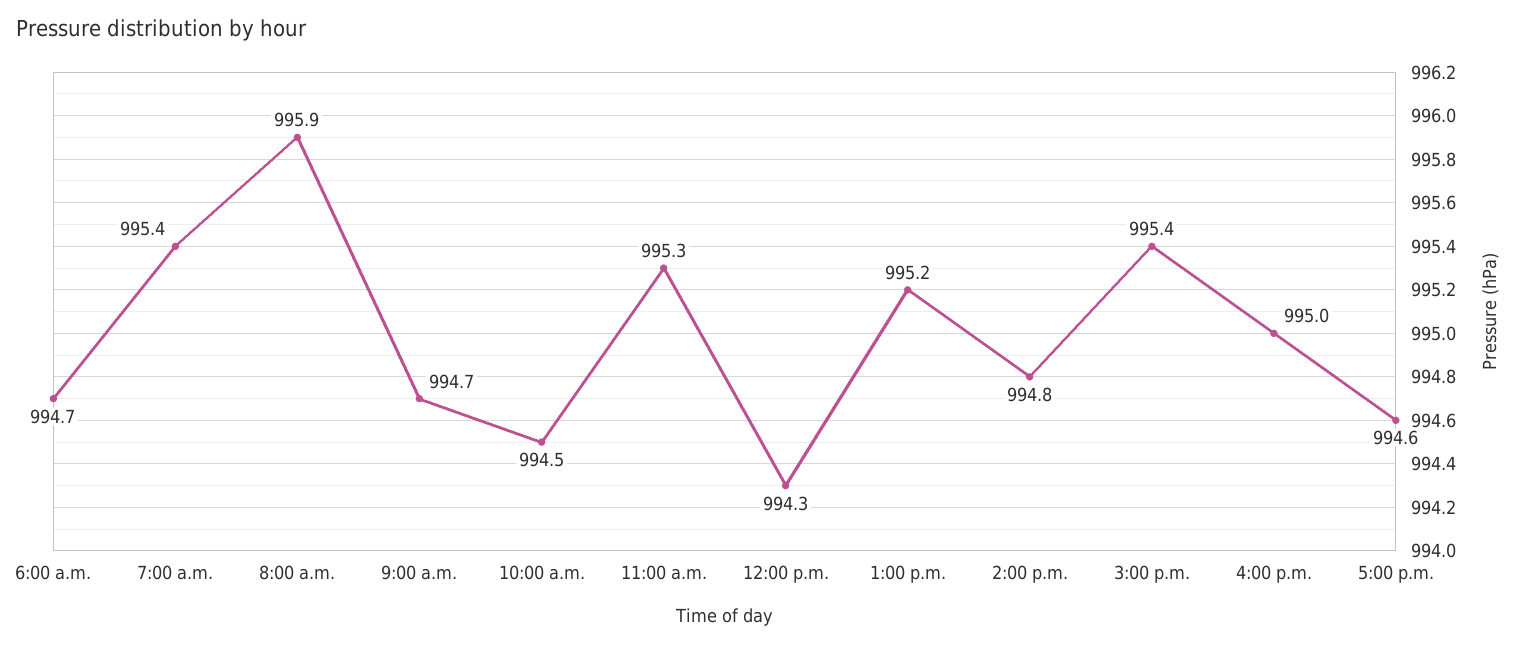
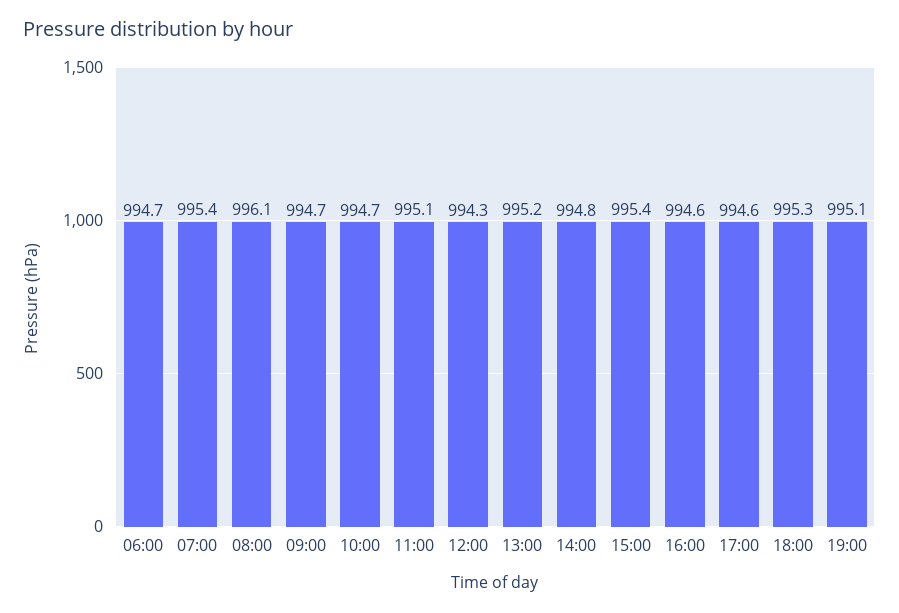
8:00 a.m.: 995.9 -> 996.1
10:00 a.m.: 994.5 -> 994.7
11:00 a.m.: 995.3 -> 995.1
4:00 p.m.: 995 -> 994.6
18:00: none -> 995.3
19:00: none -> 995.1

